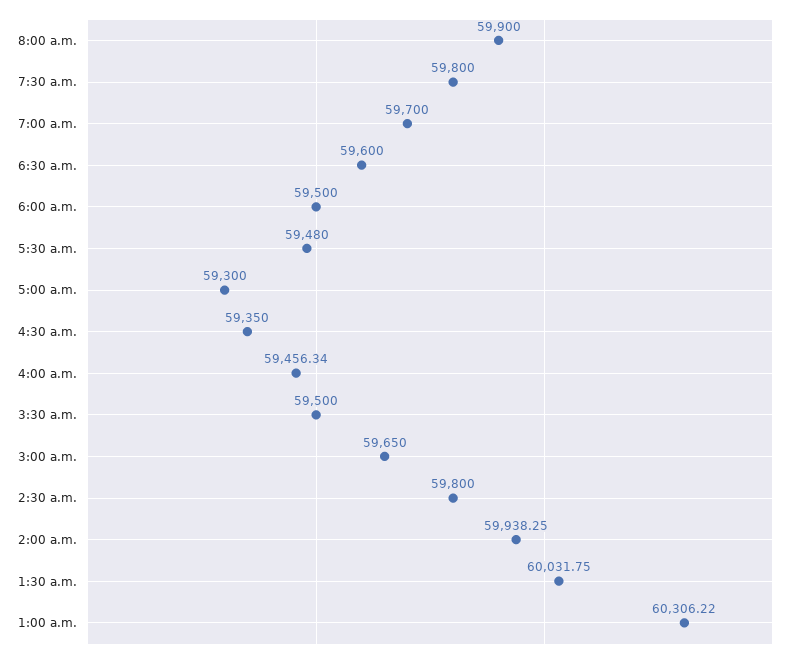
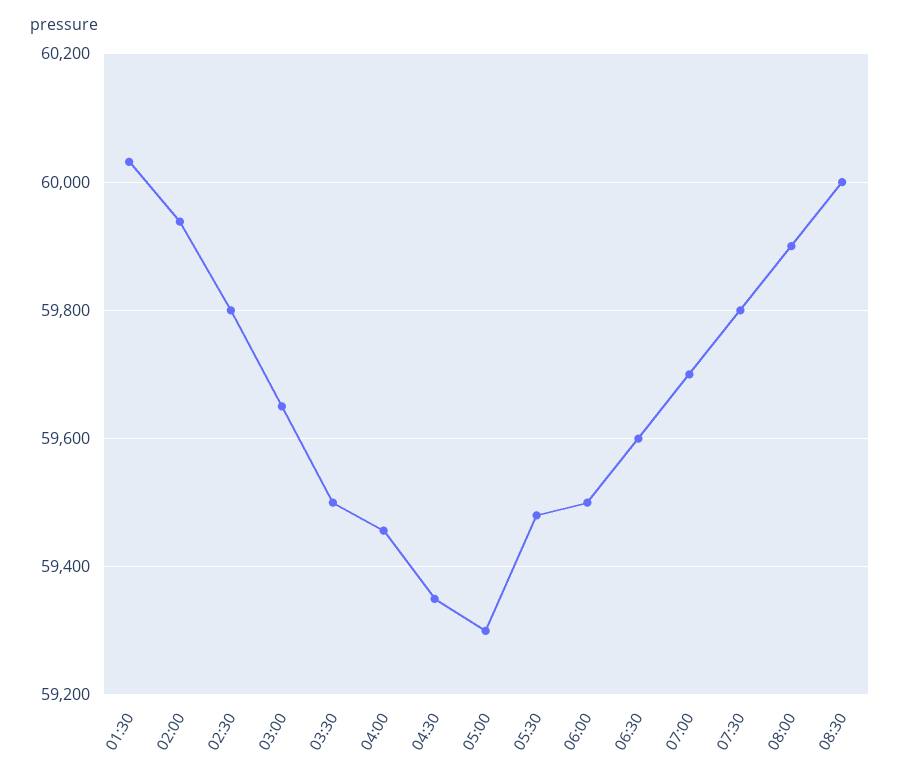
1:00 a.m.: 60306.22 -> none
08:30: none -> 60000

